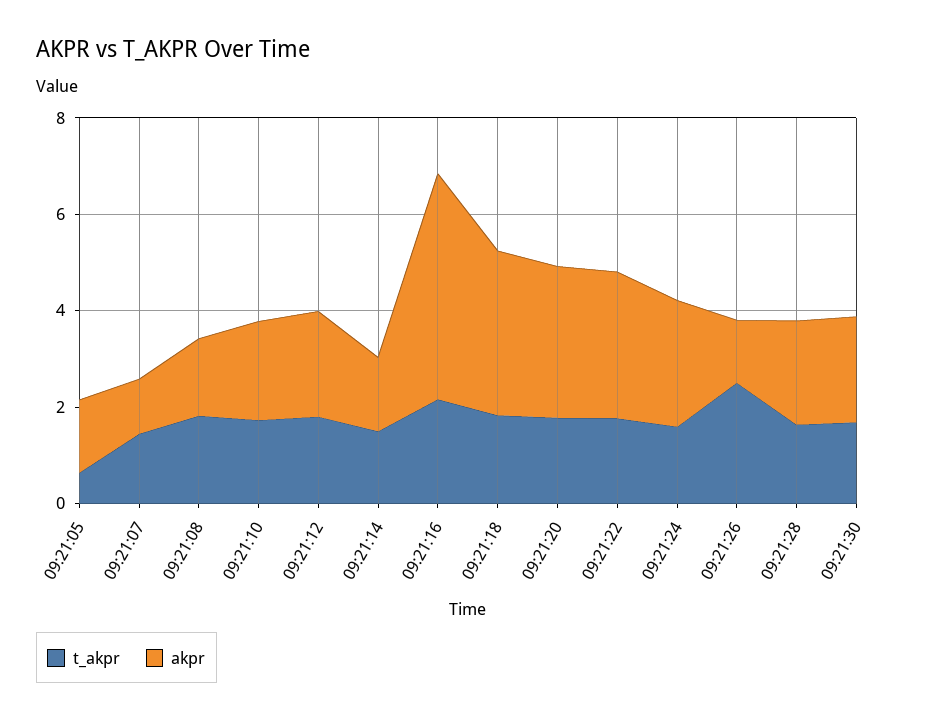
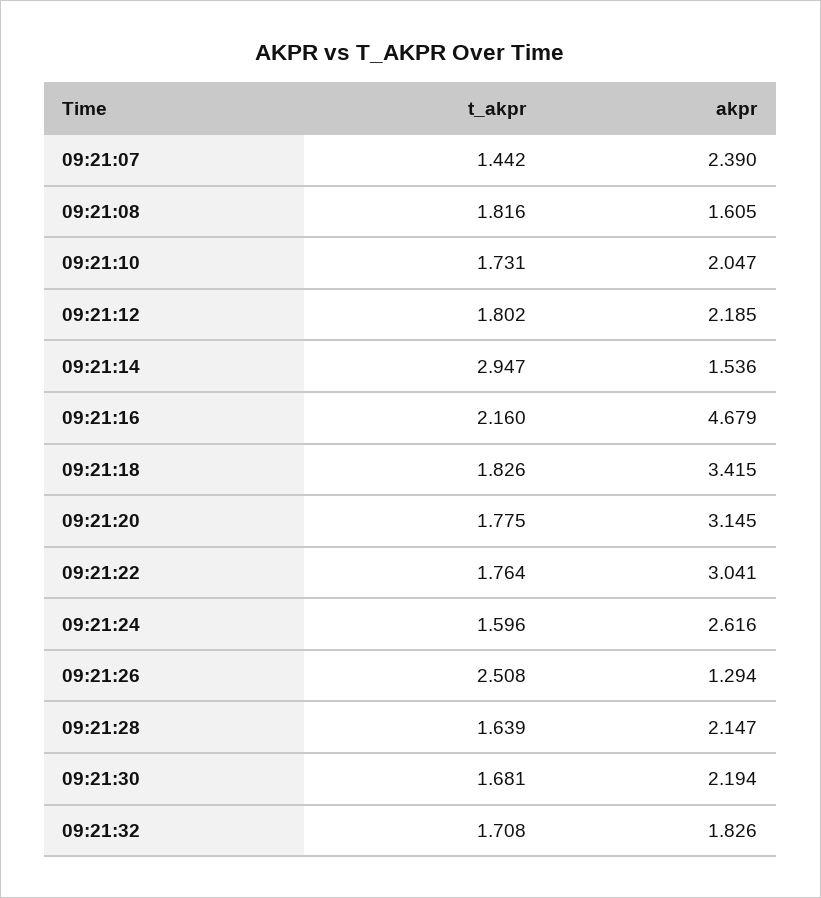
t_akpr, 09:21:05: 0.5 -> none
akpr, 09:21:05: 1.5 -> none
akpr, 09:21:07: 1 -> 2.39
t_akpr, 09:21:14: 1.5 -> 2.947
t_akpr, 09:21:32: none -> 1.708
akpr, 09:21:32: none -> 1.826

